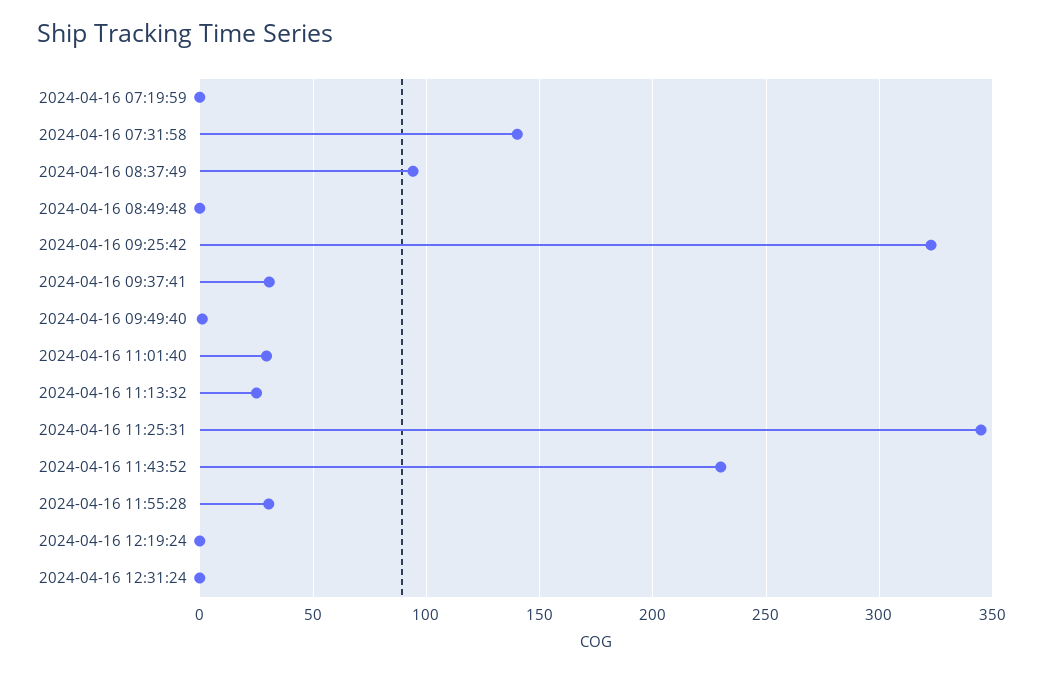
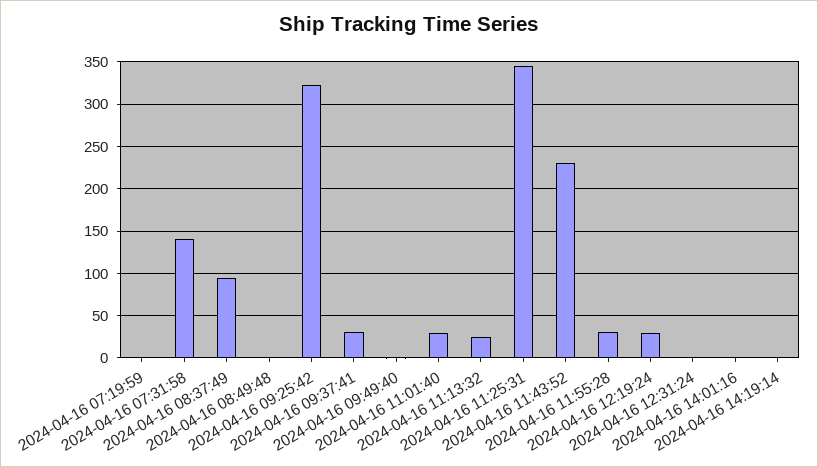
2024-04-16 12:19:24: 0 -> 30
2024-04-16 14:01:16: none -> 0
2024-04-16 14:19:14: none -> 0

